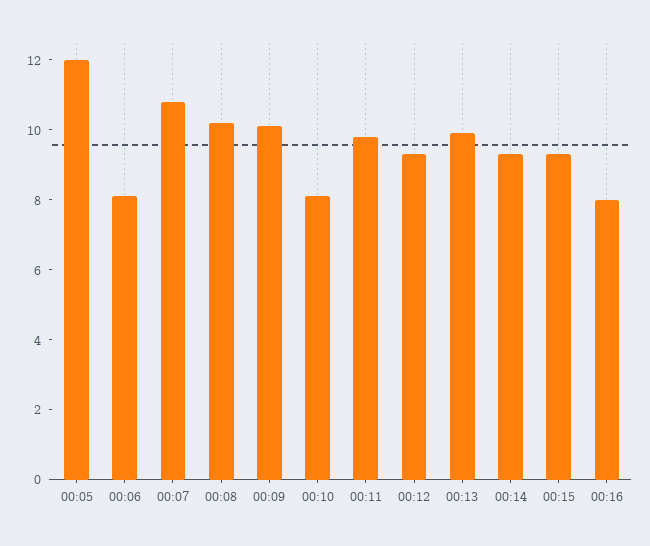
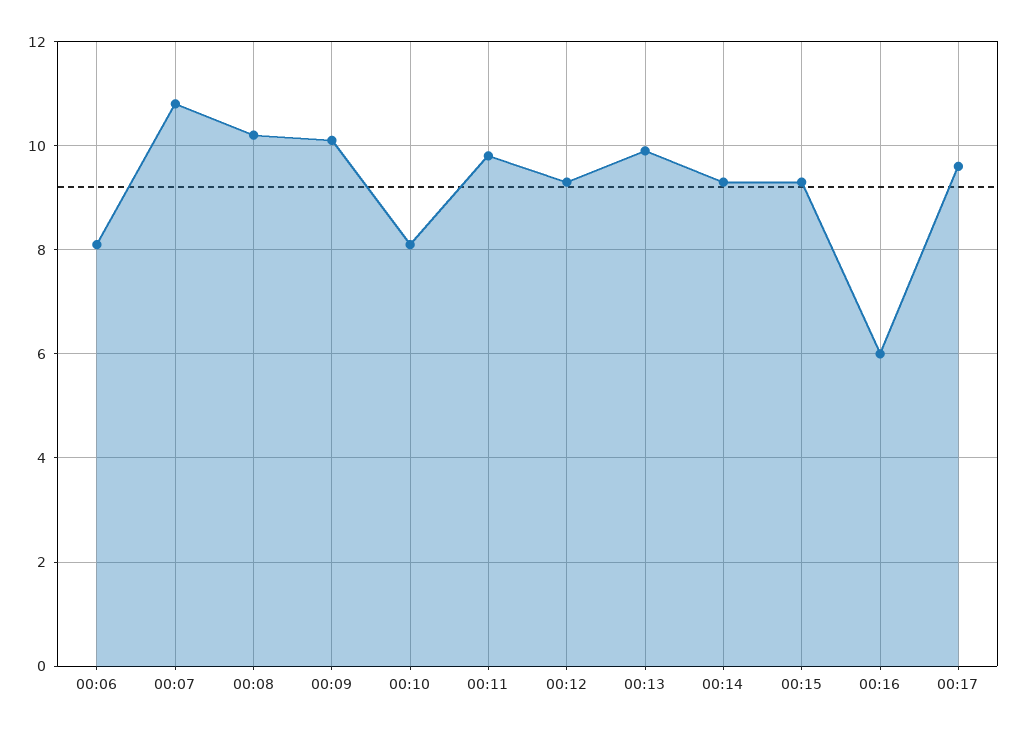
00:05: 12 -> none
00:16: 8 -> 6
00:17: none -> 9.5

